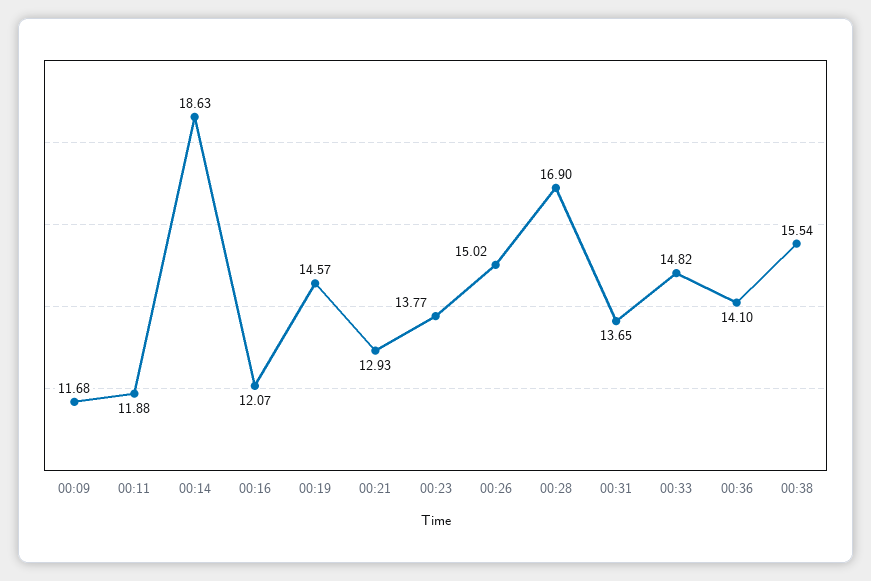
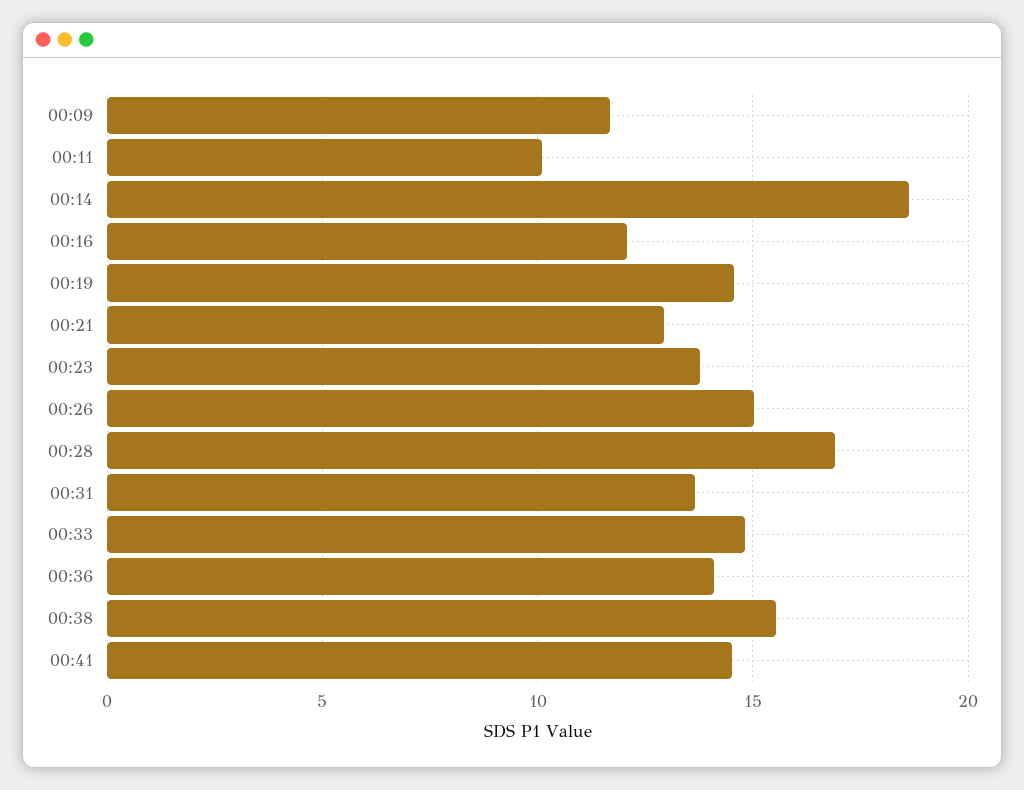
00:11: 11.88 -> 10
00:41: none -> 14.5

